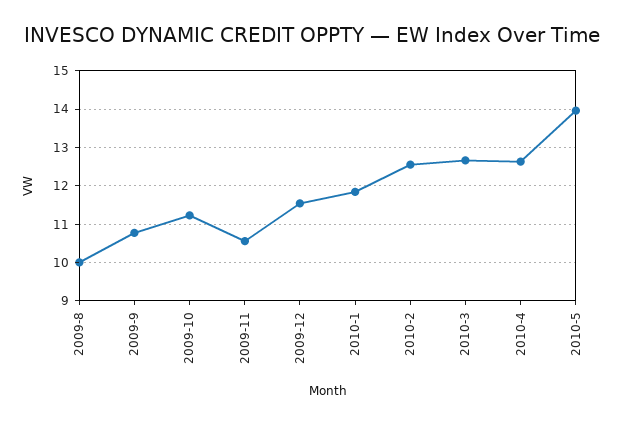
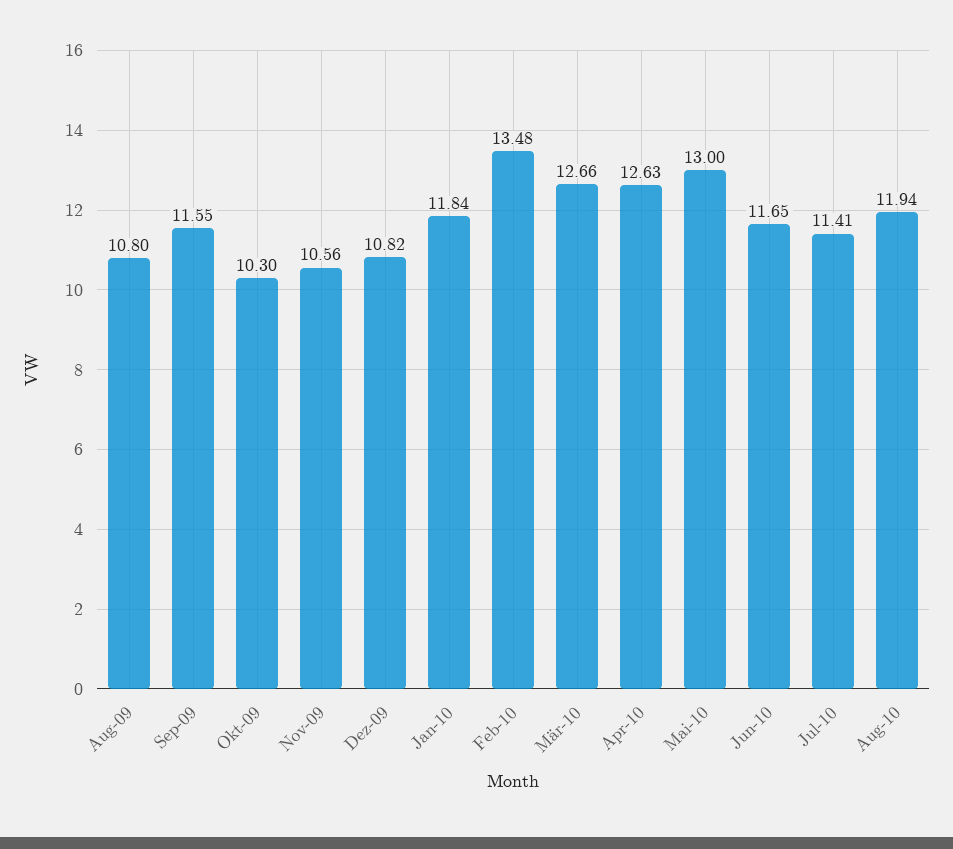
2009-8: 10 -> 10.8
2009-9: 10.8 -> 11.55
2009-10: 11.2 -> 10.3
2009-12: 11.6 -> 10.82
2010-2: 12.6 -> 13.48
2010-5: 14 -> 13
Jun-10: none -> 11.65
Jul-10: none -> 11.41
Aug-10: none -> 11.94

